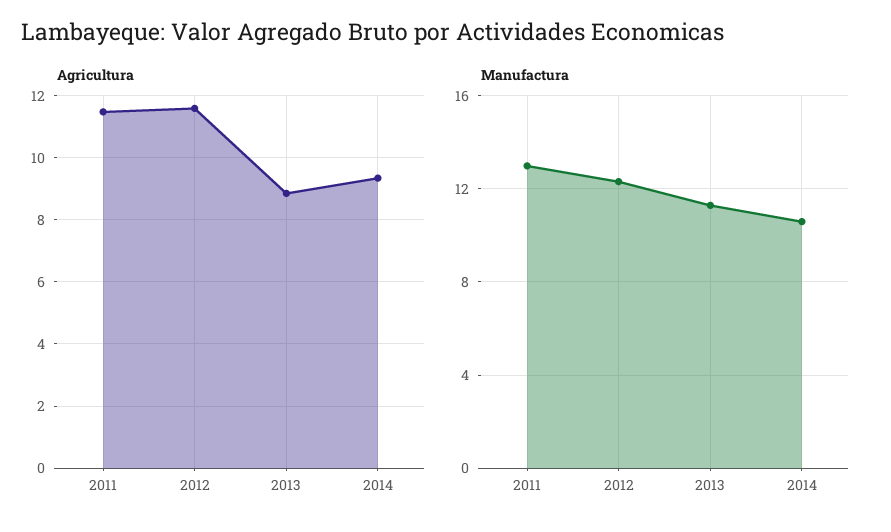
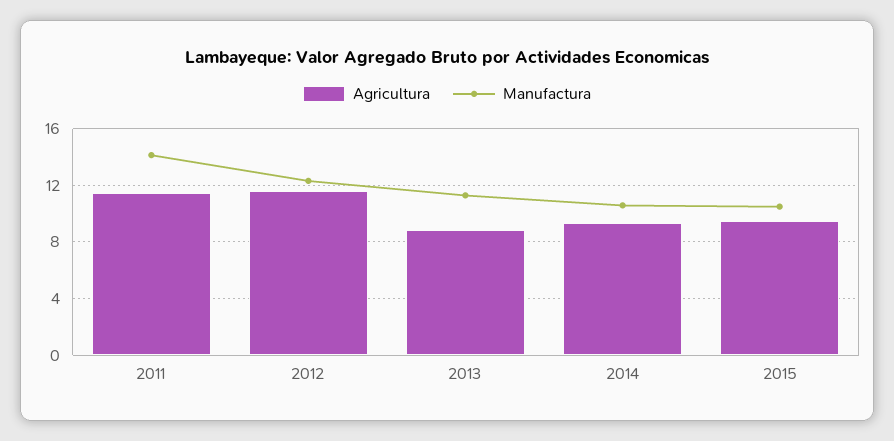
Manufactura, 2011: 13 -> 14
Agricultura, 2015: none -> 9.5
Manufactura, 2015: none -> 10.5

